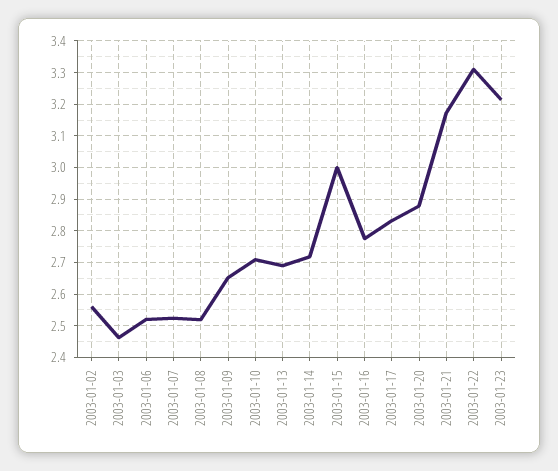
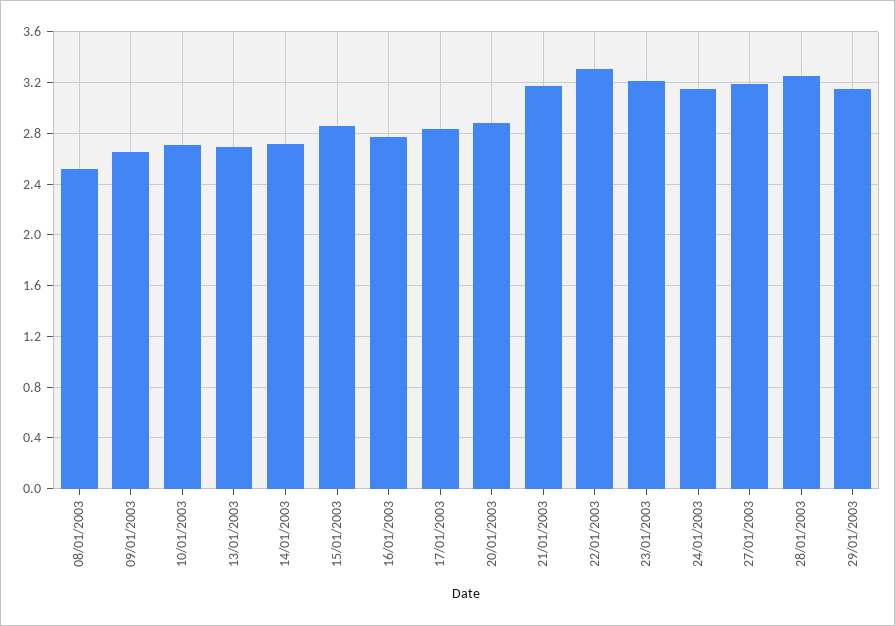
2003-01-02: 2.56 -> none
2003-01-03: 2.46 -> none
2003-01-06: 2.52 -> none
2003-01-07: 2.52 -> none
2003-01-15: 3 -> 2.85
24/01/2003: none -> 3.15
27/01/2003: none -> 3.2
28/01/2003: none -> 3.25
29/01/2003: none -> 3.15

